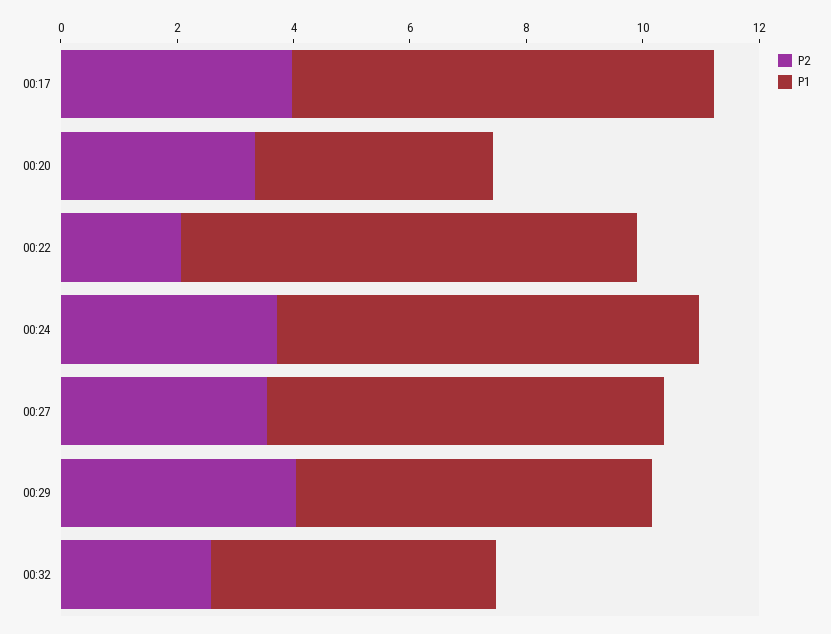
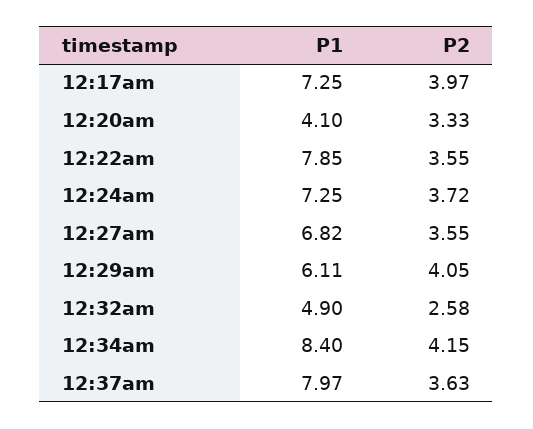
P2, 00:22: 2 -> 3.55
P1, 12:34am: none -> 8.4
P2, 12:34am: none -> 4.15
P1, 12:37am: none -> 7.97
P2, 12:37am: none -> 3.63

